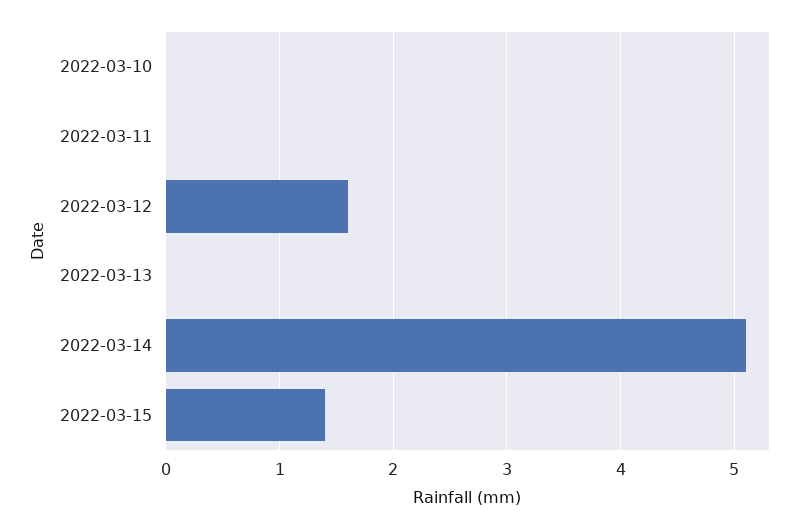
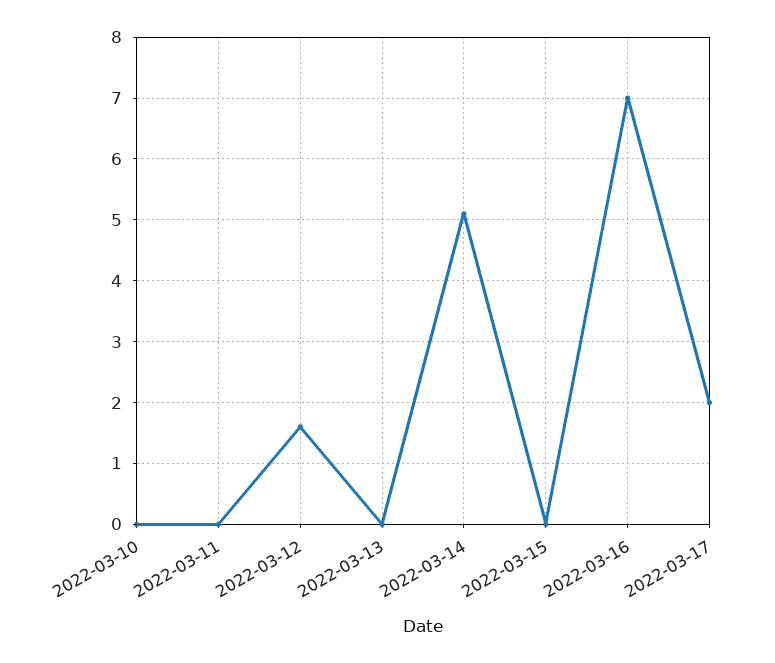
2022-03-15: 1.4 -> 0
2022-03-16: none -> 7
2022-03-17: none -> 2

